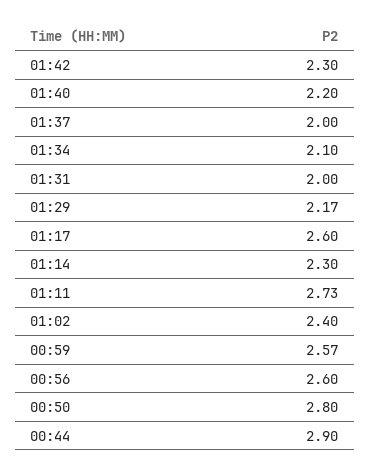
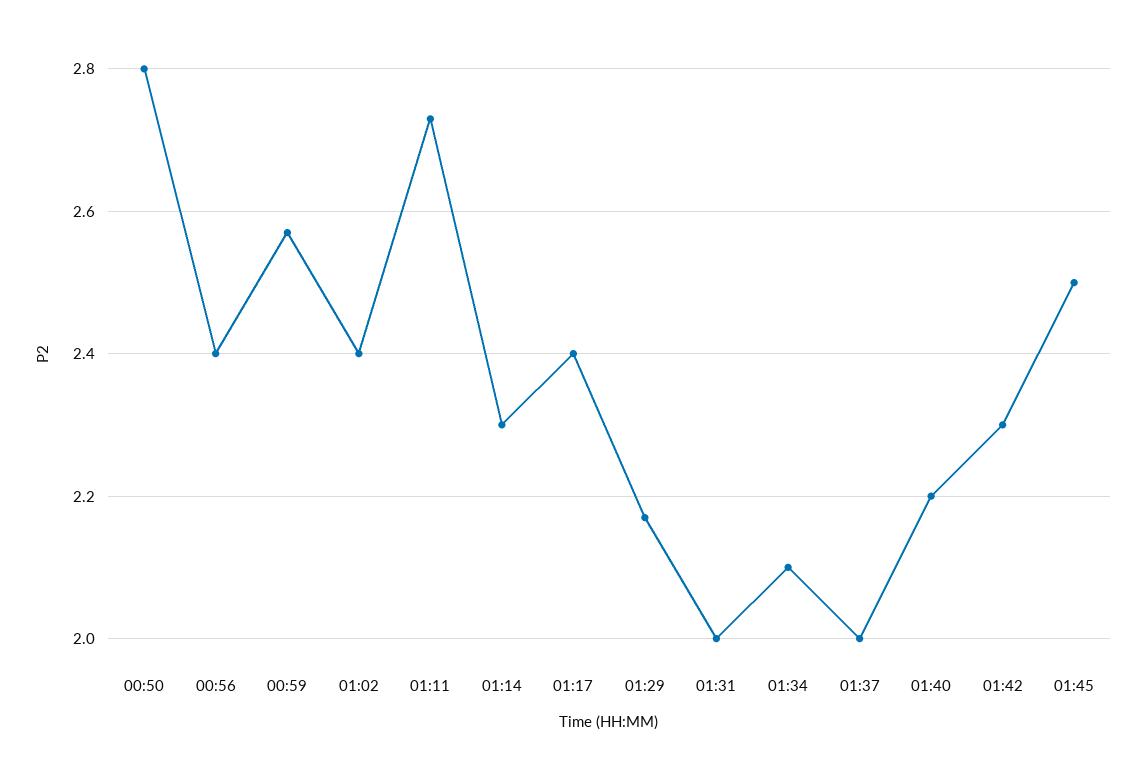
01:17: 2.6 -> 2.4
00:56: 2.6 -> 2.4
00:44: 2.9 -> none
01:45: none -> 2.5

